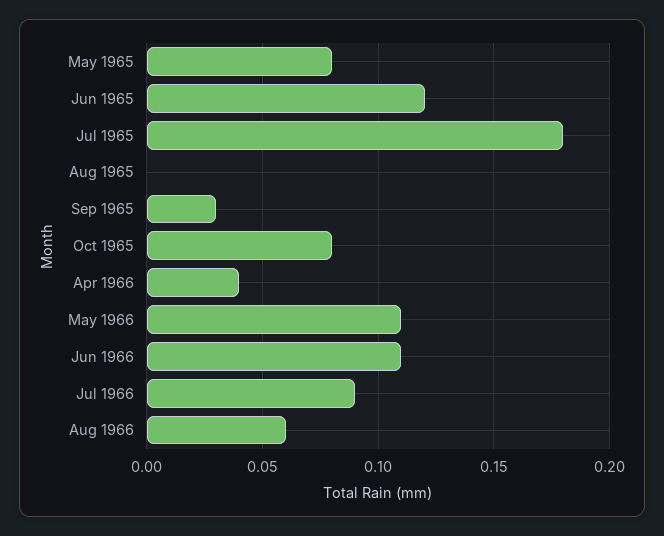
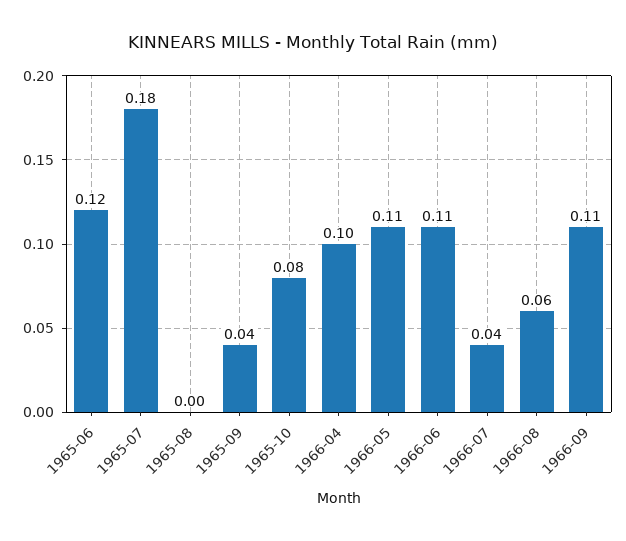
May 1965: 0.08 -> none
Sep 1965: 0.03 -> 0.04
Apr 1966: 0.04 -> 0.1
Jul 1966: 0.09 -> 0.04
1966-09: none -> 0.11

